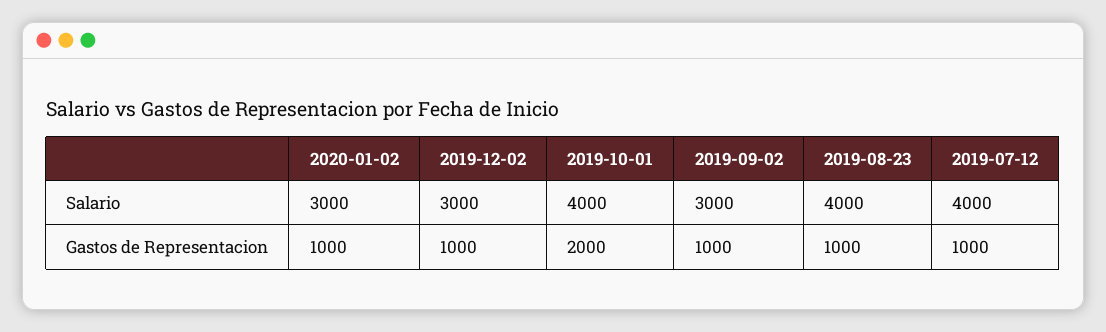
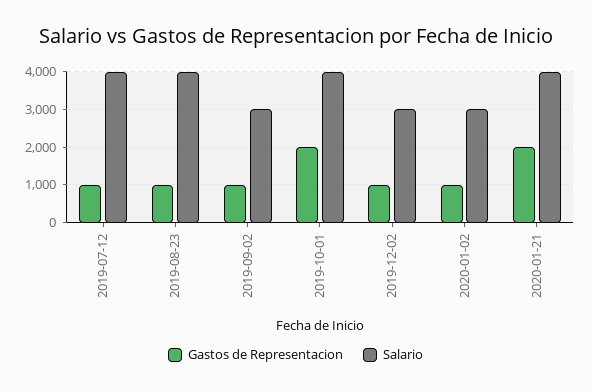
Gastos de Representacion, 2020-01-21: none -> 2000
Salario, 2020-01-21: none -> 4000

